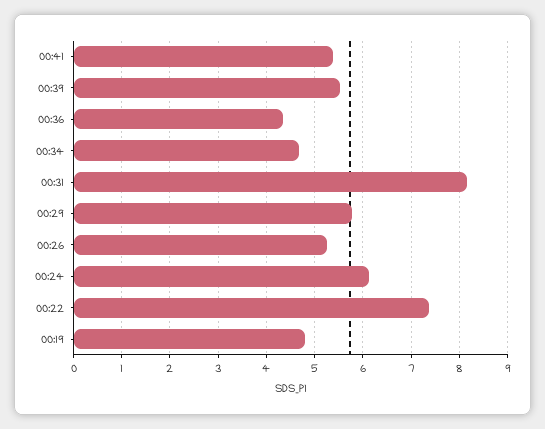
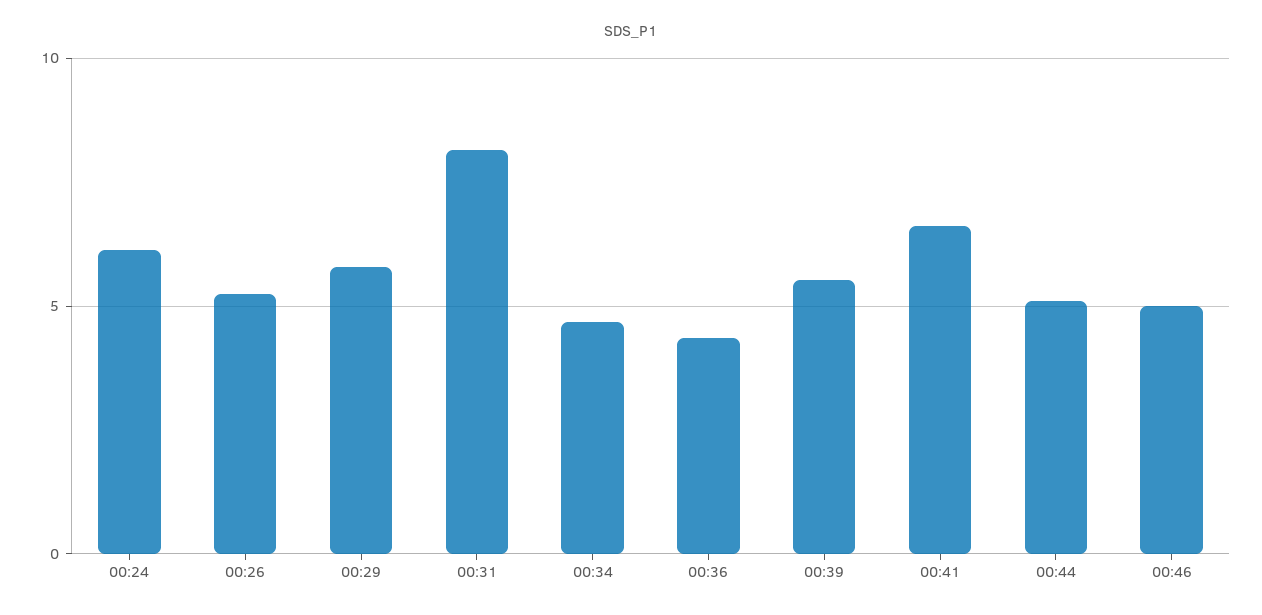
00:41: 5.4 -> 6.5
00:22: 7.4 -> none
00:19: 4.8 -> none
00:44: none -> 5
00:46: none -> 5

